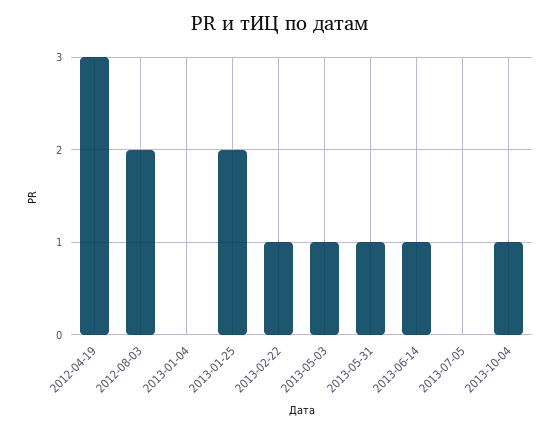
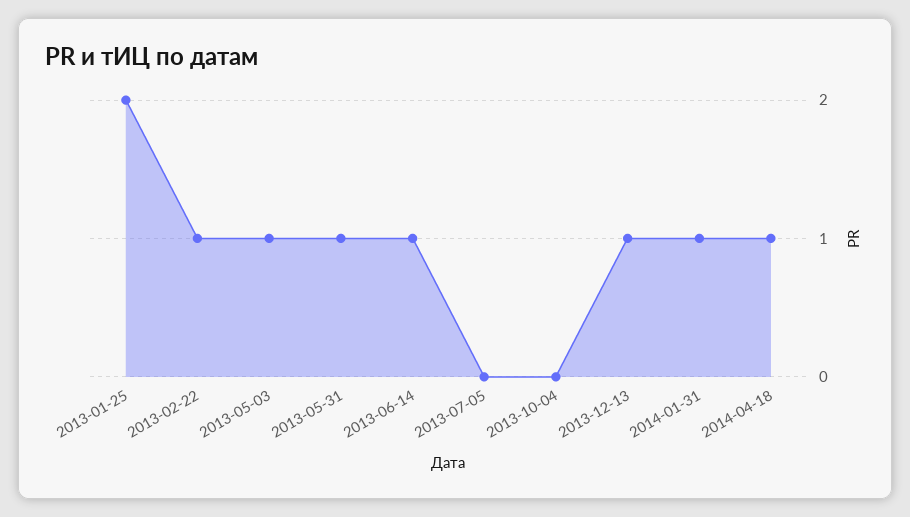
2012-04-19: 3 -> none
2012-08-03: 2 -> none
2013-01-04: 0 -> none
2013-10-04: 1 -> 0
2013-12-13: none -> 1
2014-01-31: none -> 1
2014-04-18: none -> 1

